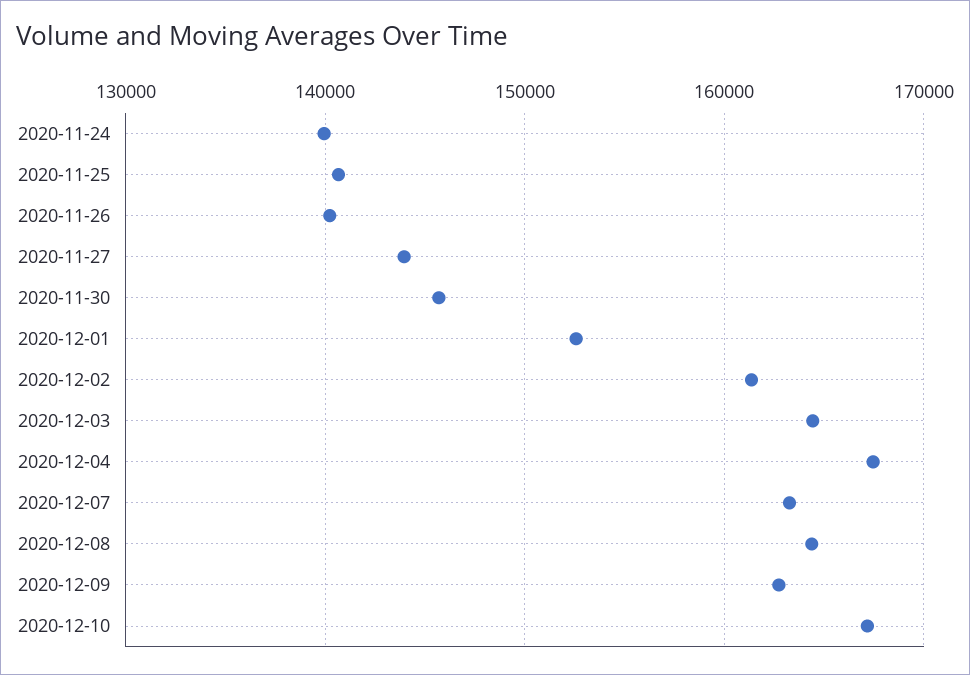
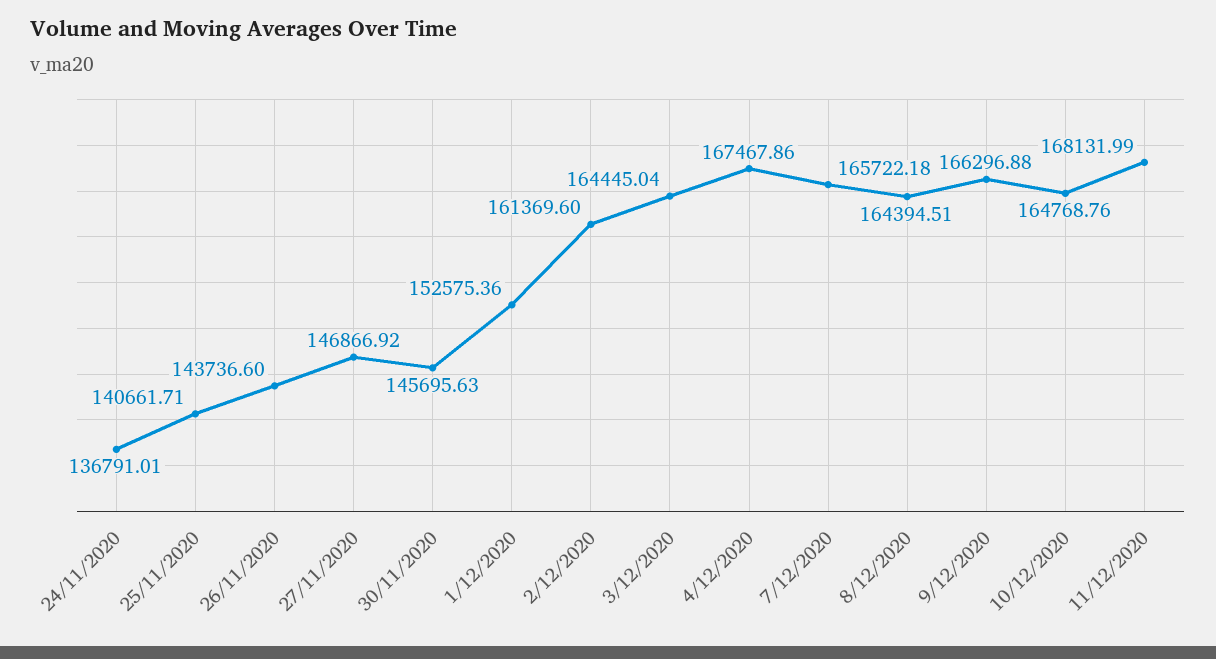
2020-11-24: 140000 -> 136791.01
2020-11-26: 140000 -> 143736.6
2020-11-27: 144000 -> 146866.92
2020-12-07: 163000 -> 165722.18
2020-12-09: 163000 -> 166296.88
2020-12-10: 167000 -> 164768.76
11/12/2020: none -> 168131.99

